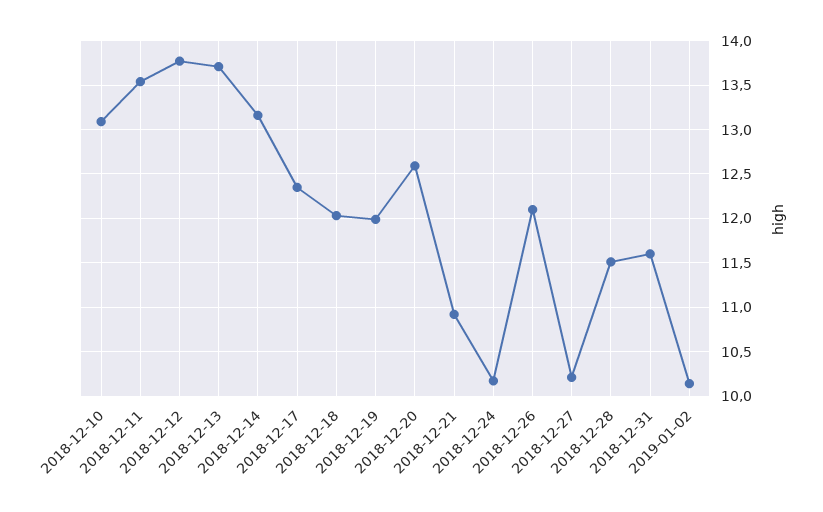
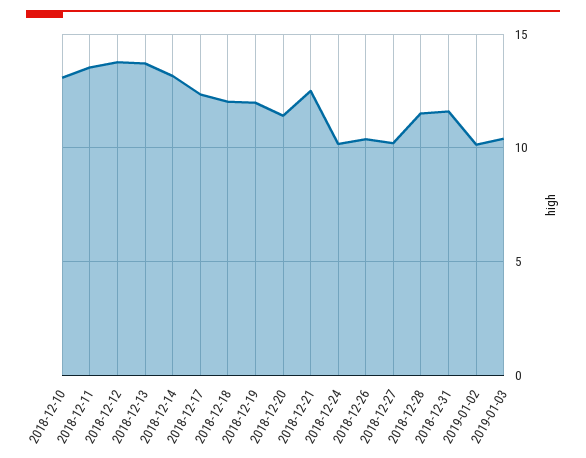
2018-12-20: 12.6 -> 11.5
2018-12-21: 10.9 -> 12.5
2018-12-26: 12.1 -> 10.5
2019-01-03: none -> 10.5

